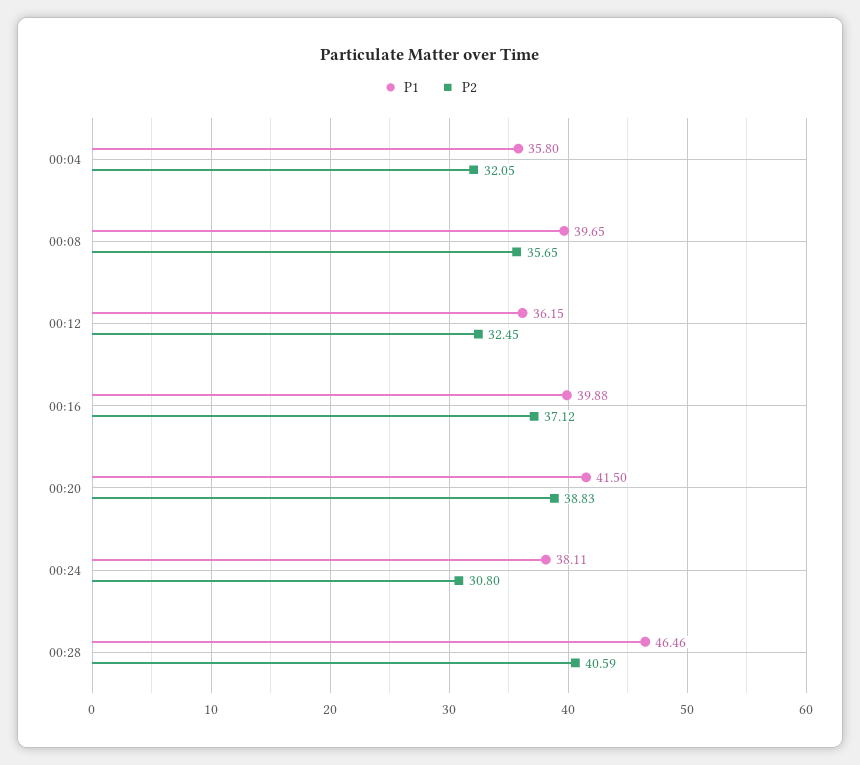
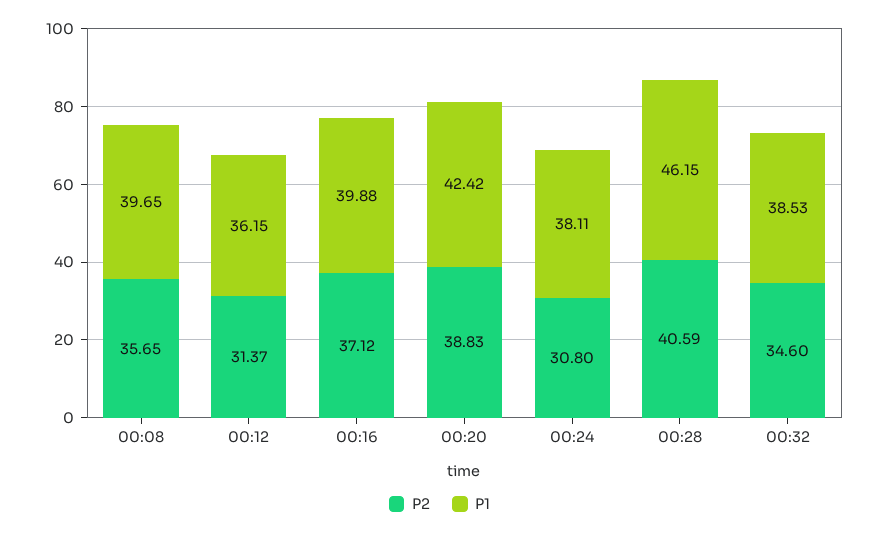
P1, 00:04: 35.8 -> none
P2, 00:04: 32.05 -> none
P2, 00:12: 32.45 -> 31.37
P1, 00:20: 41.5 -> 42.42
P1, 00:28: 46.46 -> 46.15
P2, 00:32: none -> 34.6
P1, 00:32: none -> 38.53

